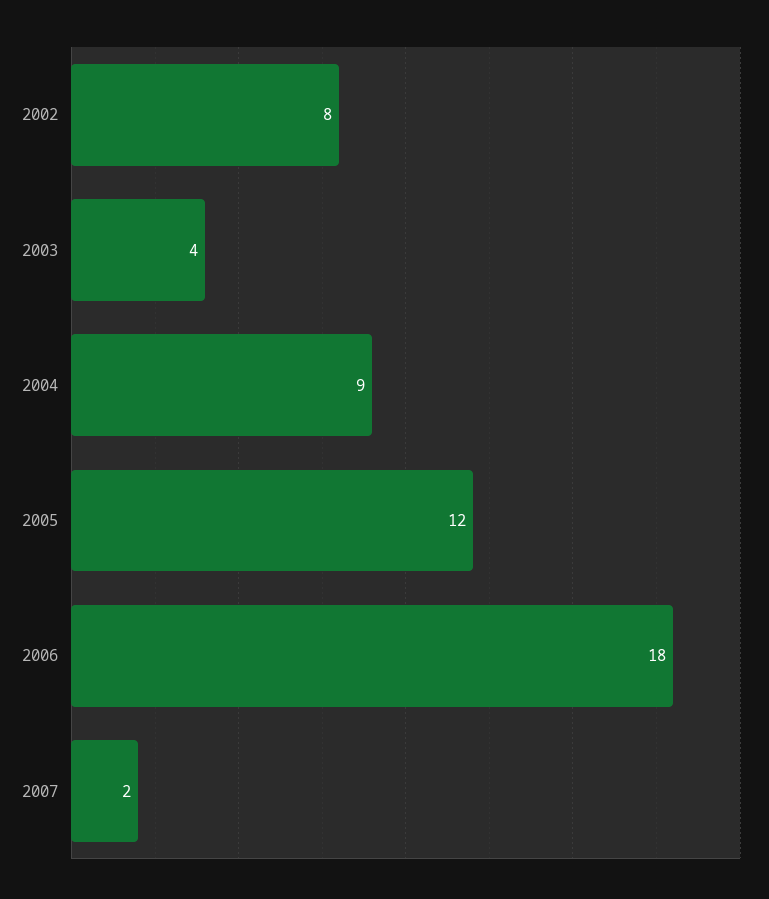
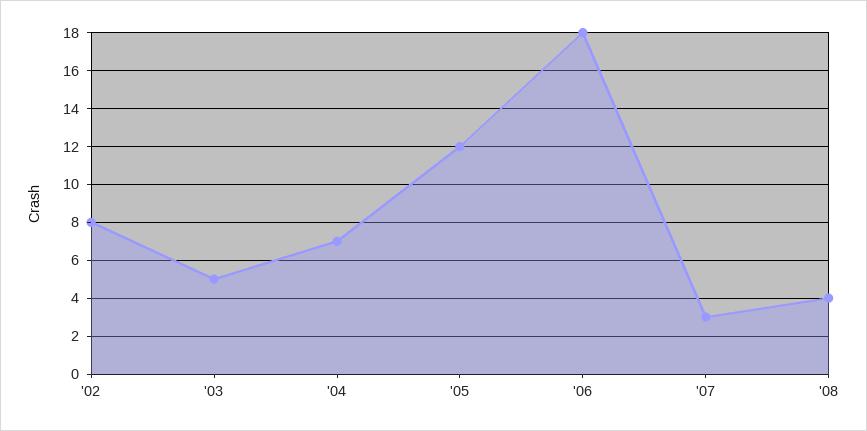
2003: 4 -> 5
2004: 9 -> 7
2007: 2 -> 3
'08: none -> 4

